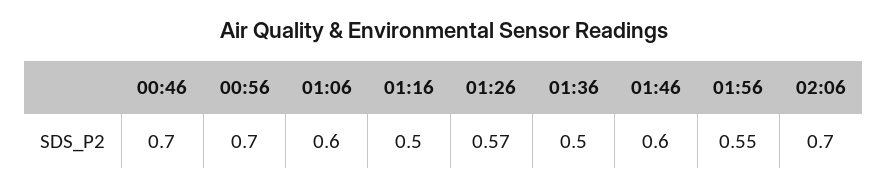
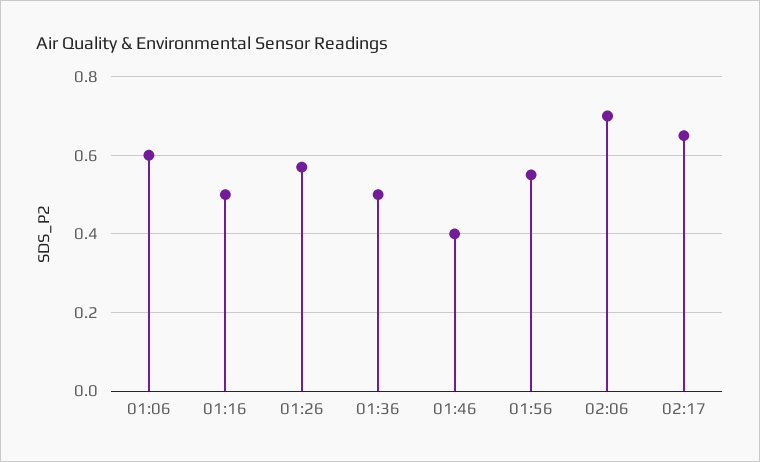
00:46: 0.7 -> none
00:56: 0.7 -> none
01:46: 0.6 -> 0.4
02:17: none -> 0.65

